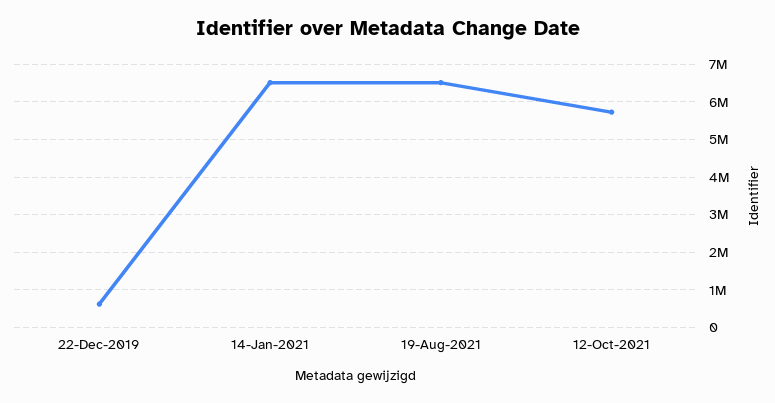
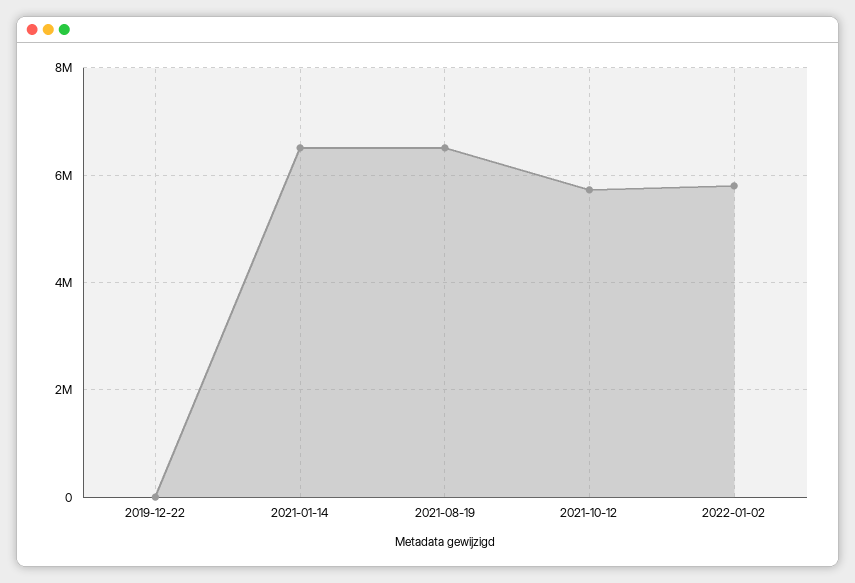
22-Dec-2019: 600000 -> 0
2022-01-02: none -> 5800000

